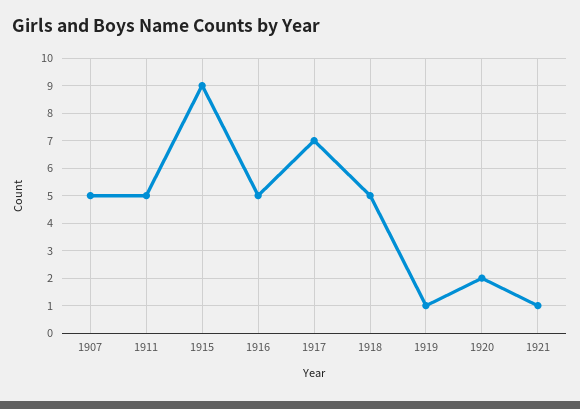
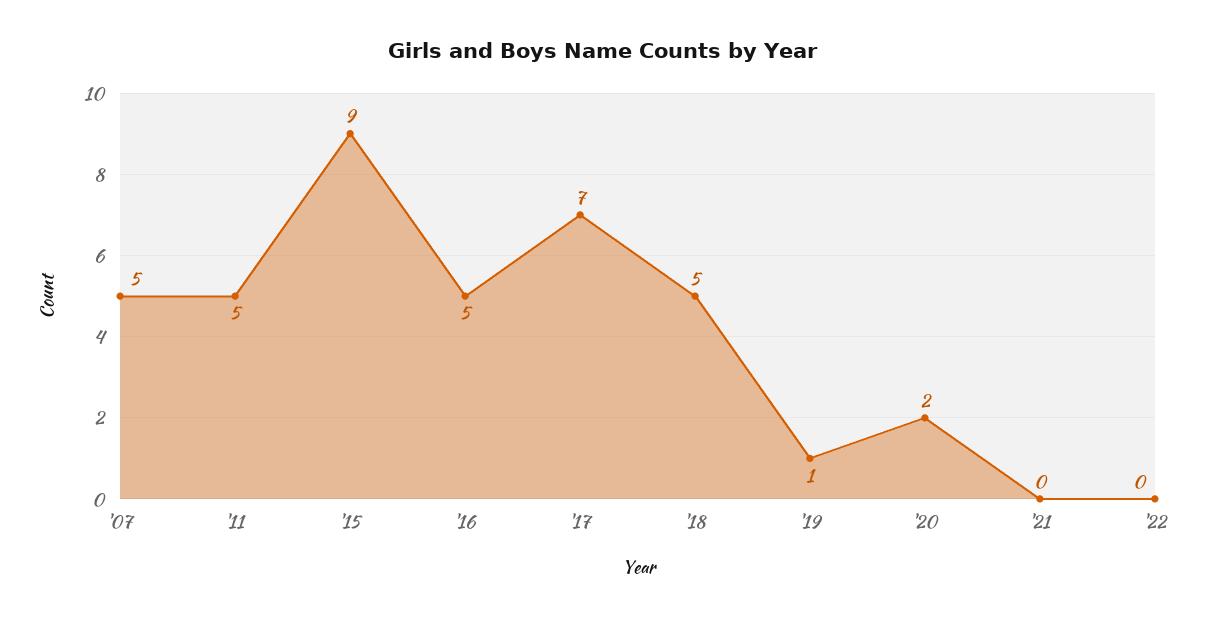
1921: 1 -> 0
'22: none -> 0

